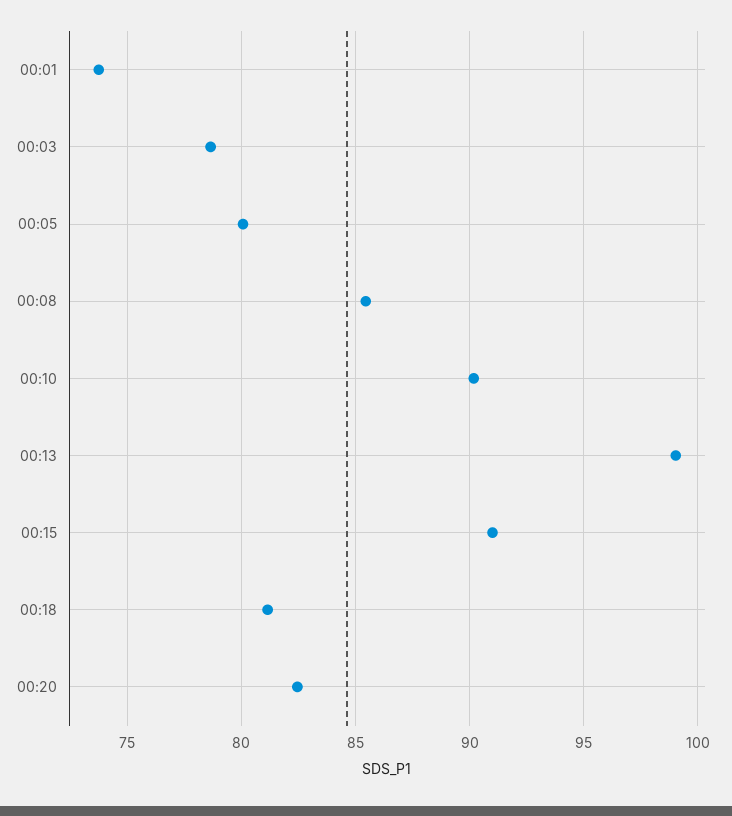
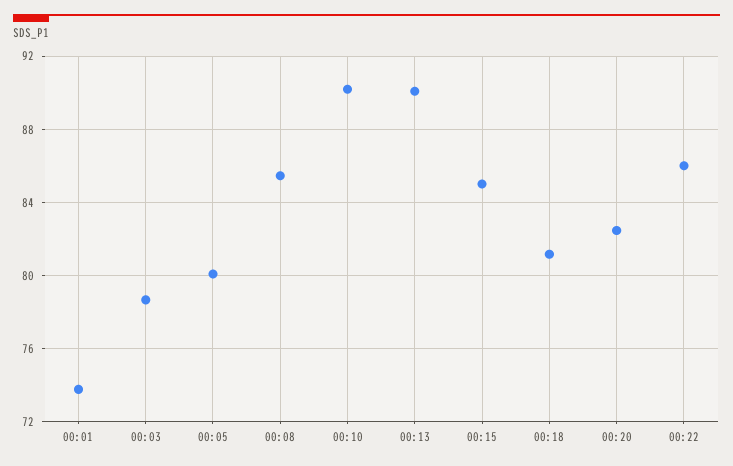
00:13: 99 -> 90
00:15: 91 -> 85
00:22: none -> 86

